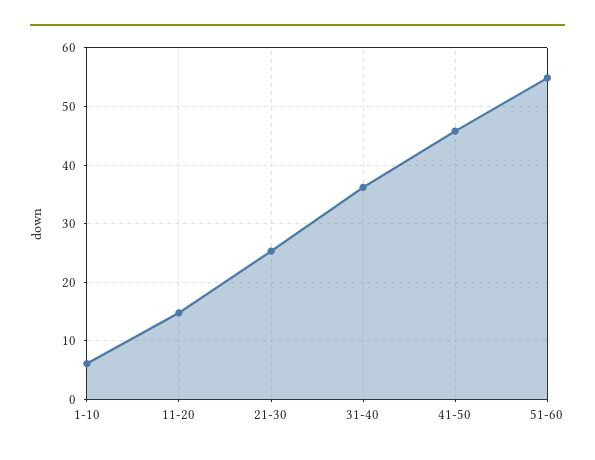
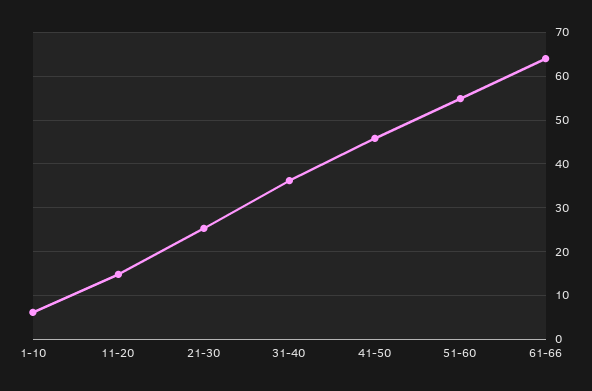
61-66: none -> 64

